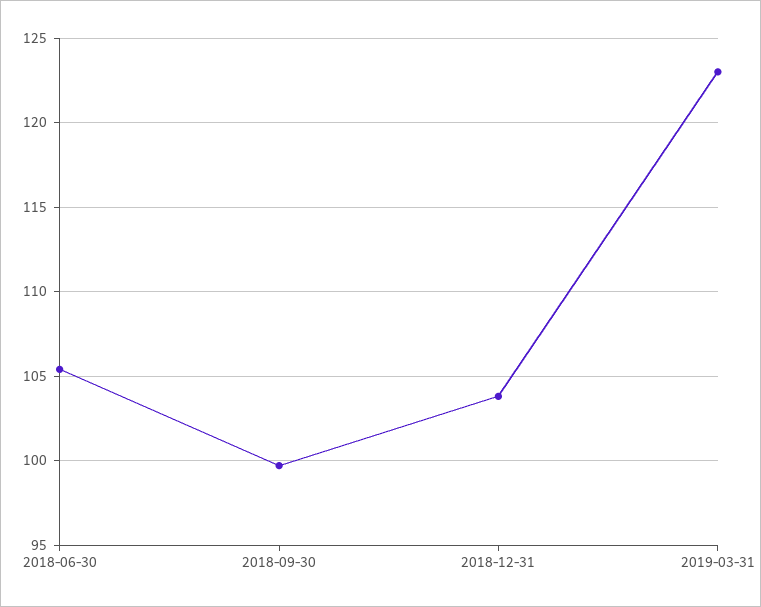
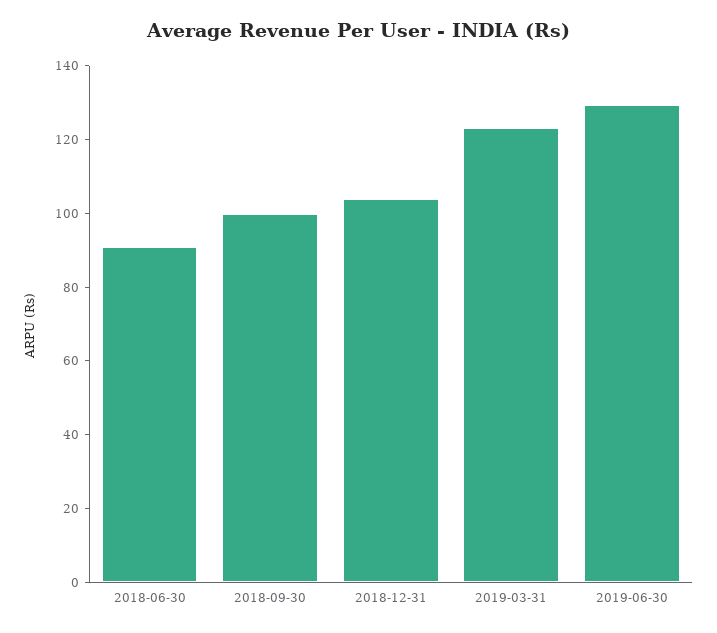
2018-06-30: 105.5 -> 90
2019-06-30: none -> 130

